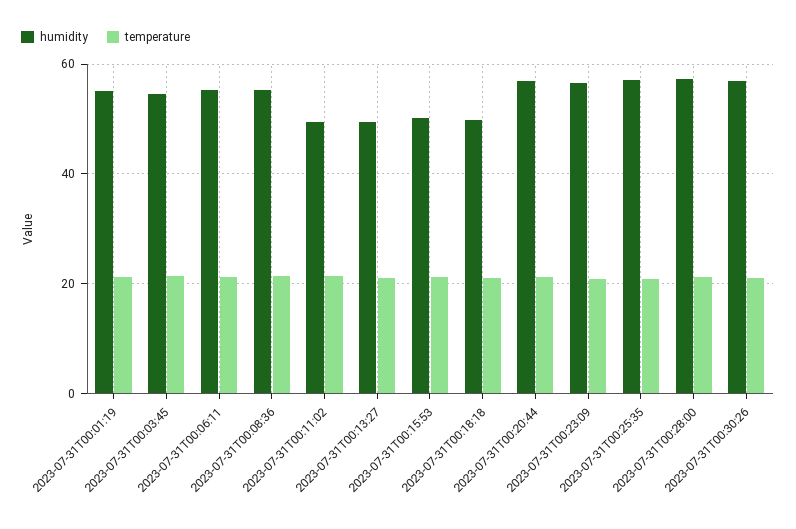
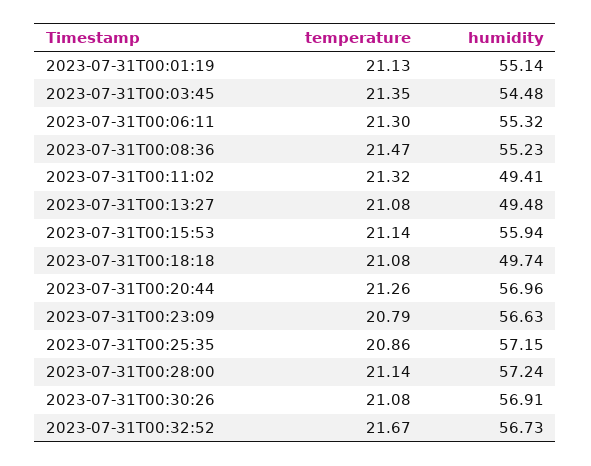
humidity, 2023-07-31T00:15:53: 50 -> 55.94
temperature, 2023-07-31T00:32:52: none -> 21.67
humidity, 2023-07-31T00:32:52: none -> 56.73

